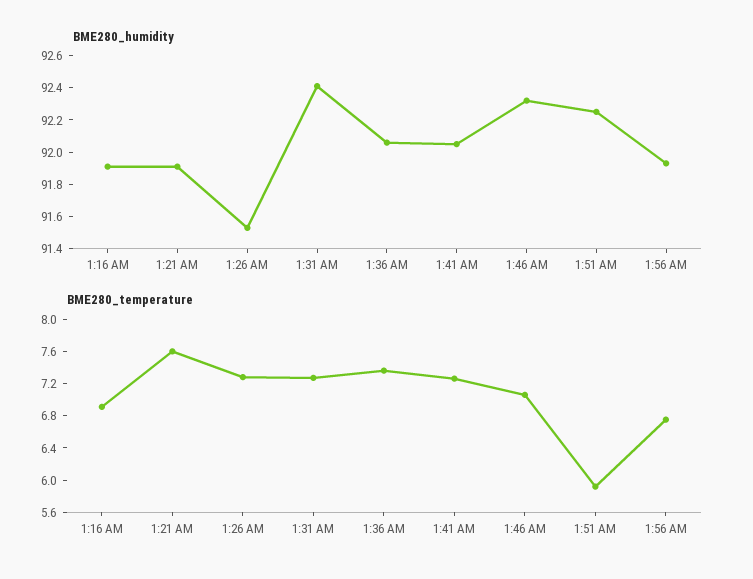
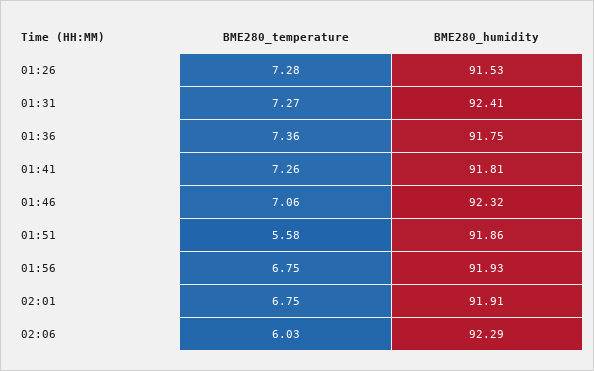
BME280_humidity, 1:16 AM: 91.9 -> none
BME280_humidity, 1:21 AM: 91.9 -> none
BME280_humidity, 1:36 AM: 92.05 -> 91.75
BME280_humidity, 1:41 AM: 92.05 -> 91.81
BME280_humidity, 1:51 AM: 92.25 -> 91.86
BME280_temperature, 1:16 AM: 6.9 -> none
BME280_temperature, 1:21 AM: 7.6 -> none
BME280_temperature, 1:51 AM: 5.9 -> 5.58
BME280_temperature, 02:01: none -> 6.75
BME280_humidity, 02:01: none -> 91.91
BME280_temperature, 02:06: none -> 6.03
BME280_humidity, 02:06: none -> 92.29

